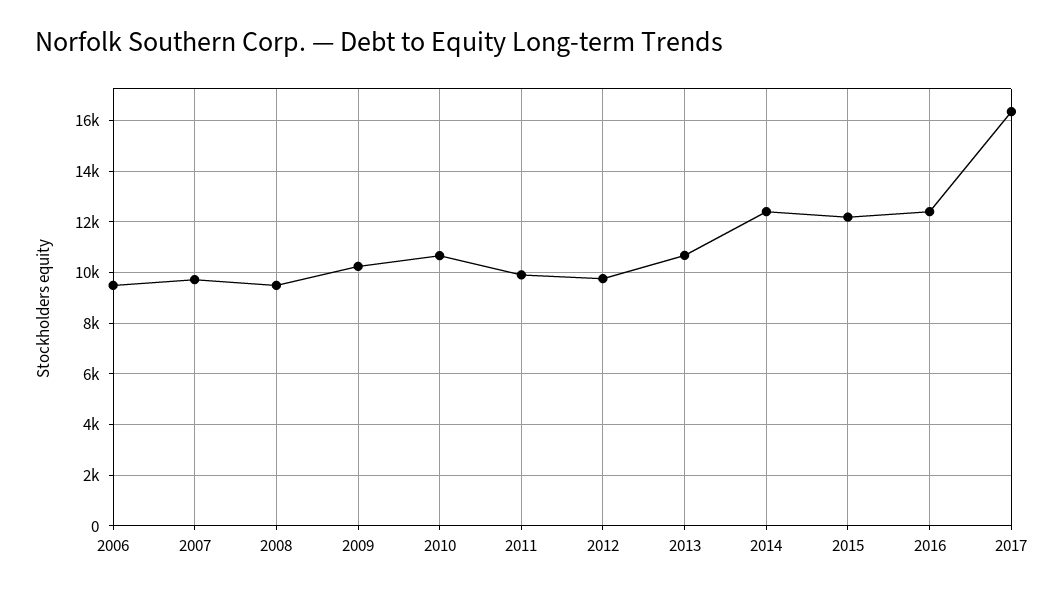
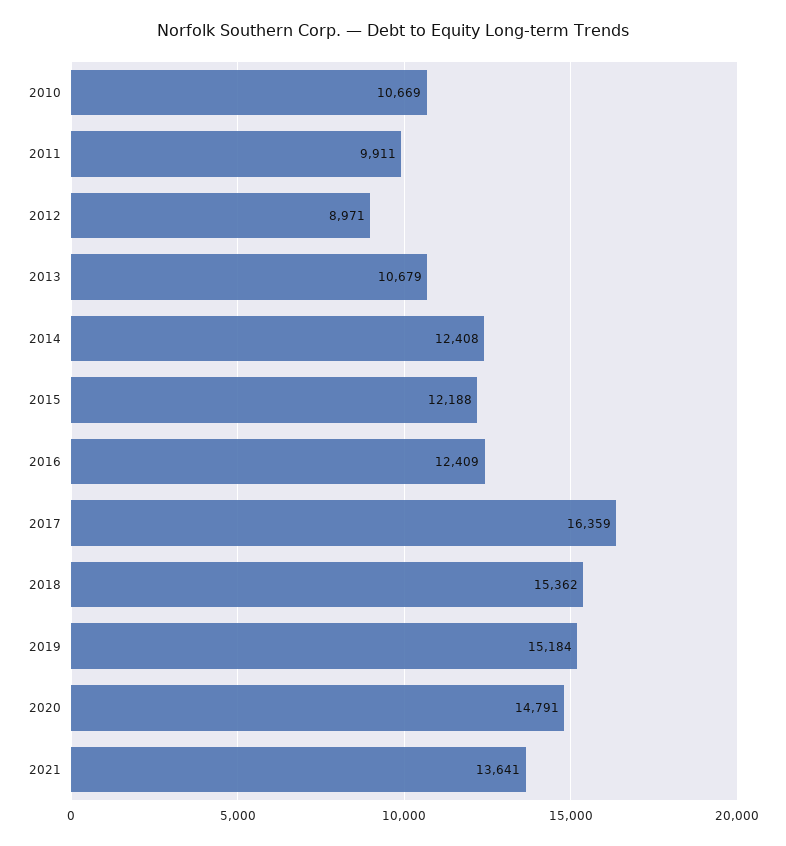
2006: 9500 -> none
2007: 9750 -> none
2008: 9500 -> none
2009: 10250 -> none
2012: 9750 -> 8971
2018: none -> 15362
2019: none -> 15184
2020: none -> 14791
2021: none -> 13641

